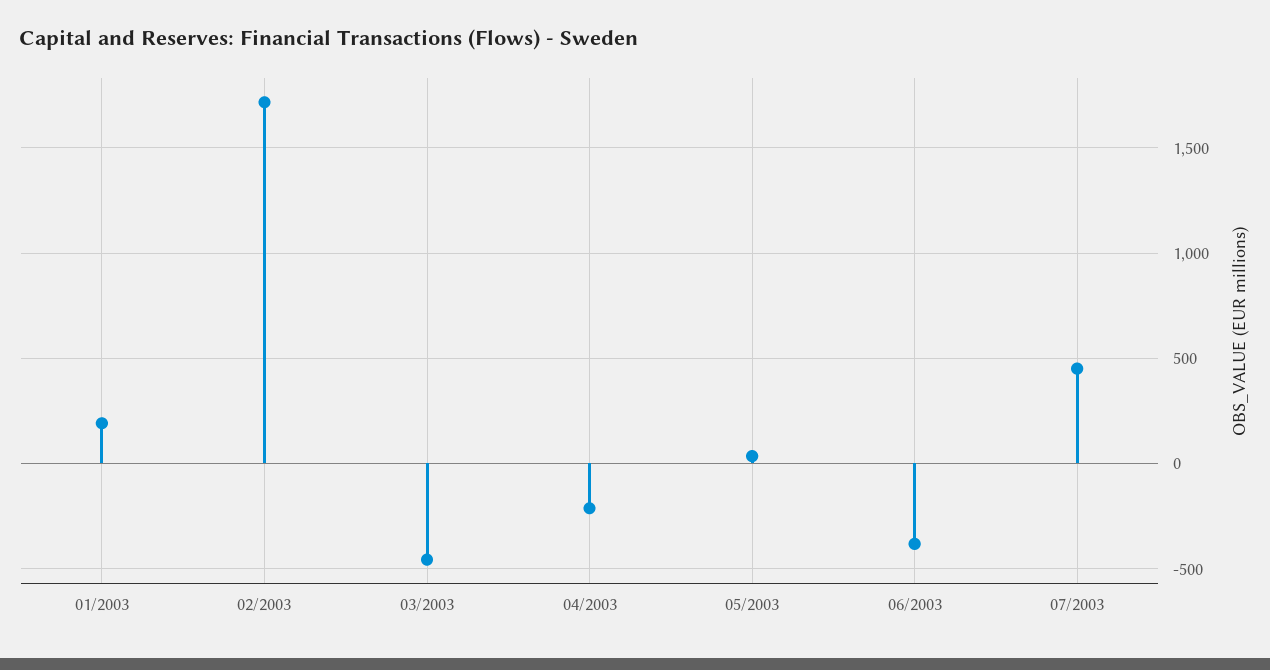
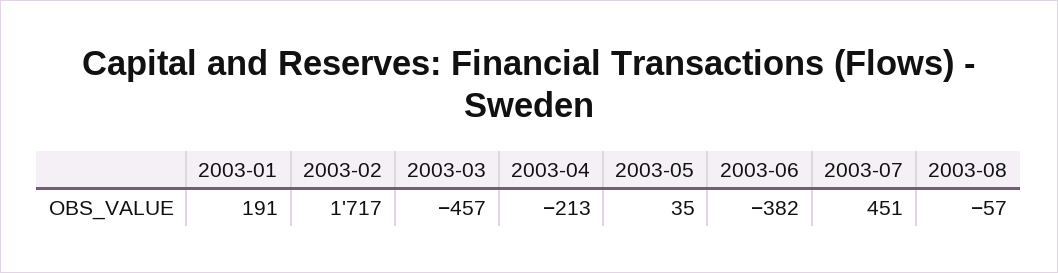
2003-08: none -> -57

